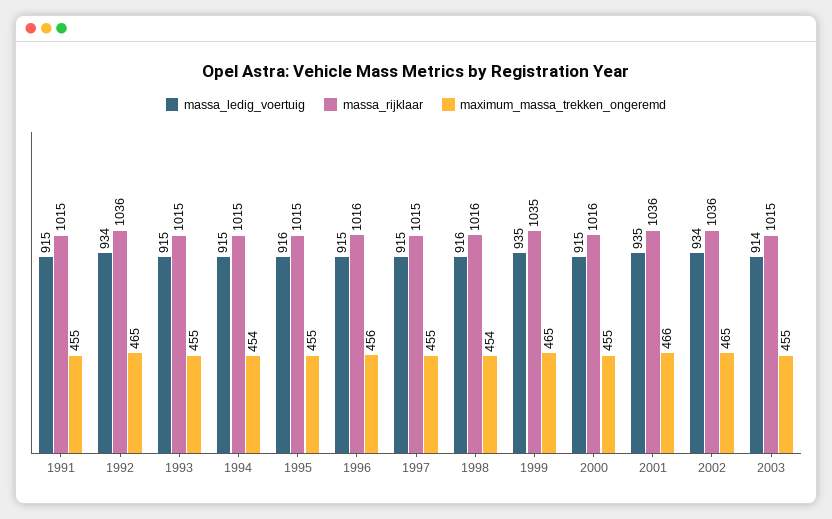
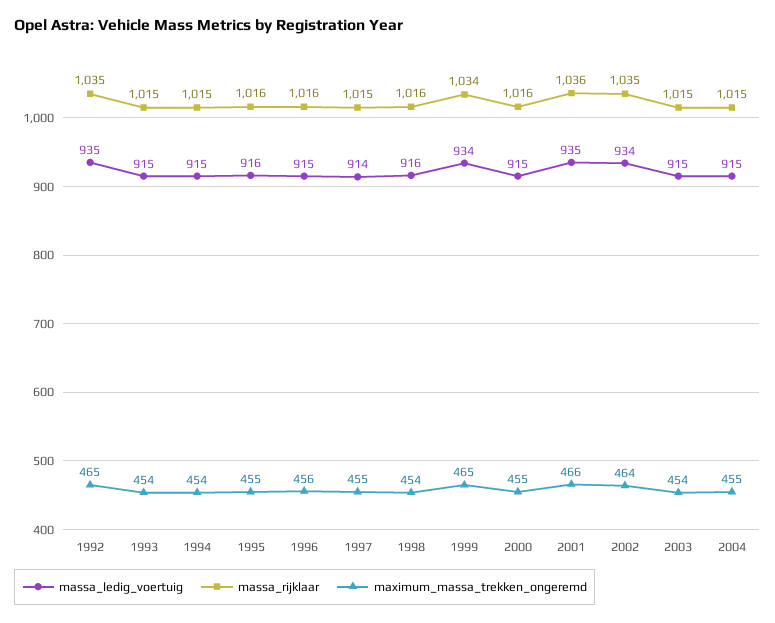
massa_ledig_voertuig, 1991: 915 -> none
massa_rijklaar, 1991: 1015 -> none
maximum_massa_trekken_ongeremd, 1991: 455 -> none
massa_ledig_voertuig, 1992: 934 -> 935
massa_rijklaar, 1992: 1036 -> 1035
maximum_massa_trekken_ongeremd, 1993: 455 -> 454
massa_rijklaar, 1995: 1015 -> 1016
massa_ledig_voertuig, 1997: 915 -> 914
massa_ledig_voertuig, 1999: 935 -> 934
massa_rijklaar, 1999: 1035 -> 1034
massa_rijklaar, 2002: 1036 -> 1035
maximum_massa_trekken_ongeremd, 2002: 465 -> 464
massa_ledig_voertuig, 2003: 914 -> 915
maximum_massa_trekken_ongeremd, 2003: 455 -> 454
massa_ledig_voertuig, 2004: none -> 915
massa_rijklaar, 2004: none -> 1015
maximum_massa_trekken_ongeremd, 2004: none -> 455

